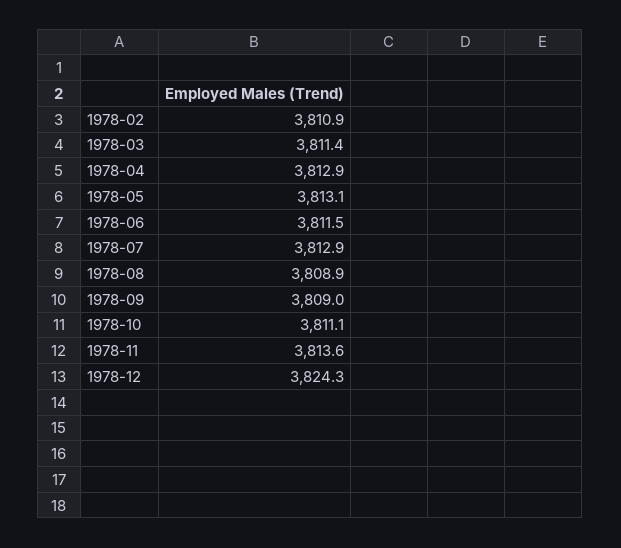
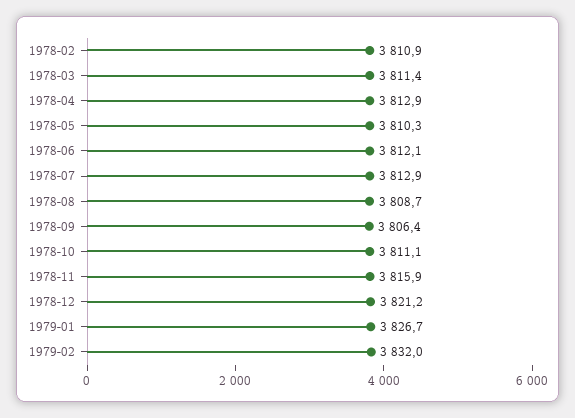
1978-05: 3813.1 -> 3810.3
1978-06: 3811.5 -> 3812.1
1978-08: 3808.9 -> 3808.7
1978-09: 3809 -> 3806.4
1978-11: 3813.6 -> 3815.9
1978-12: 3824.3 -> 3821.2
1979-01: none -> 3826.7
1979-02: none -> 3832

